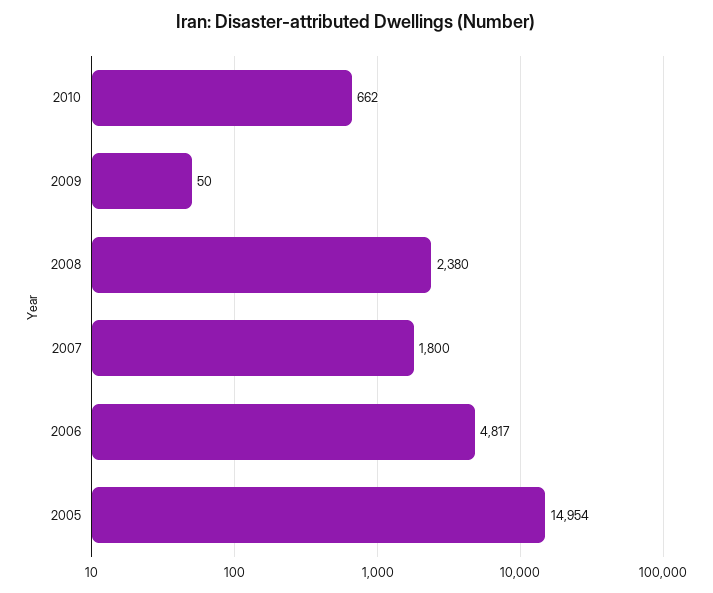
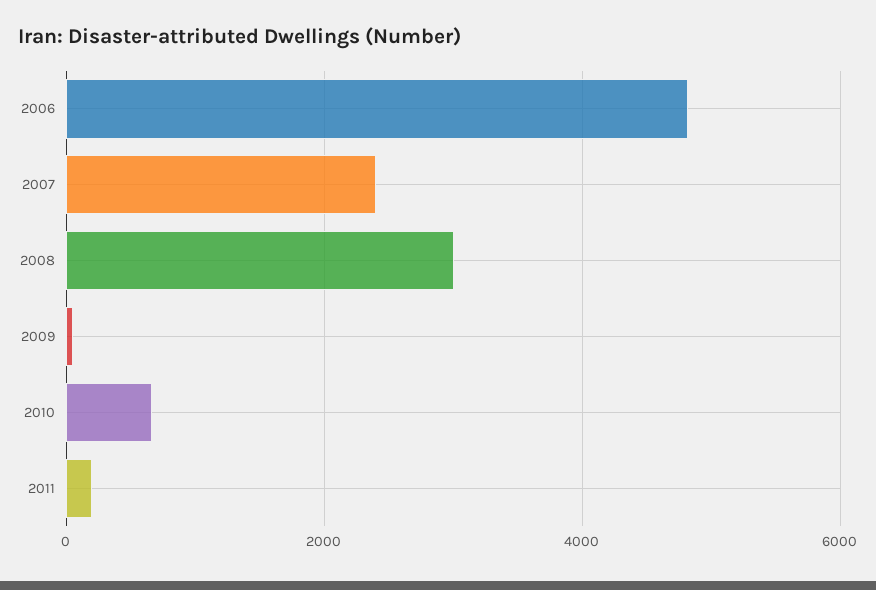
2008: 2380 -> 3000
2007: 1800 -> 2400
2005: 14954 -> none
2011: none -> 200

